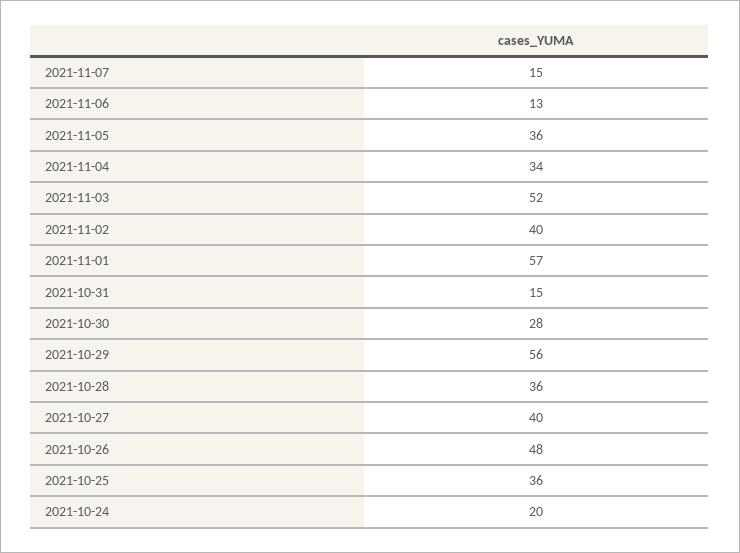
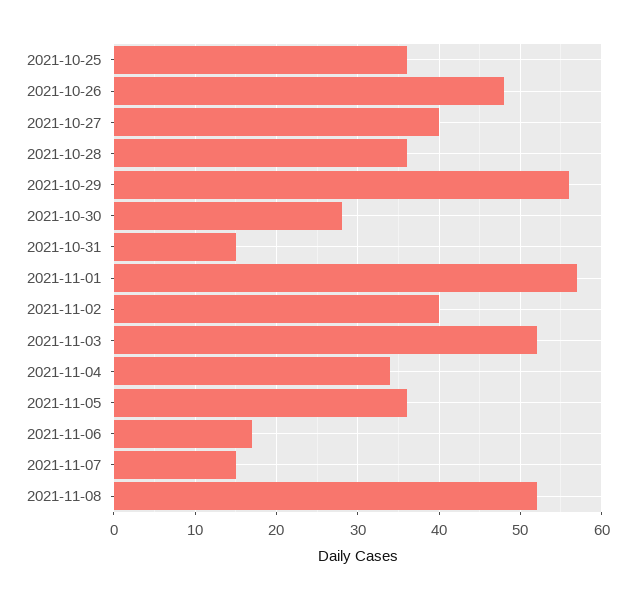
2021-11-06: 13 -> 17
2021-10-24: 20 -> none
2021-11-08: none -> 52

